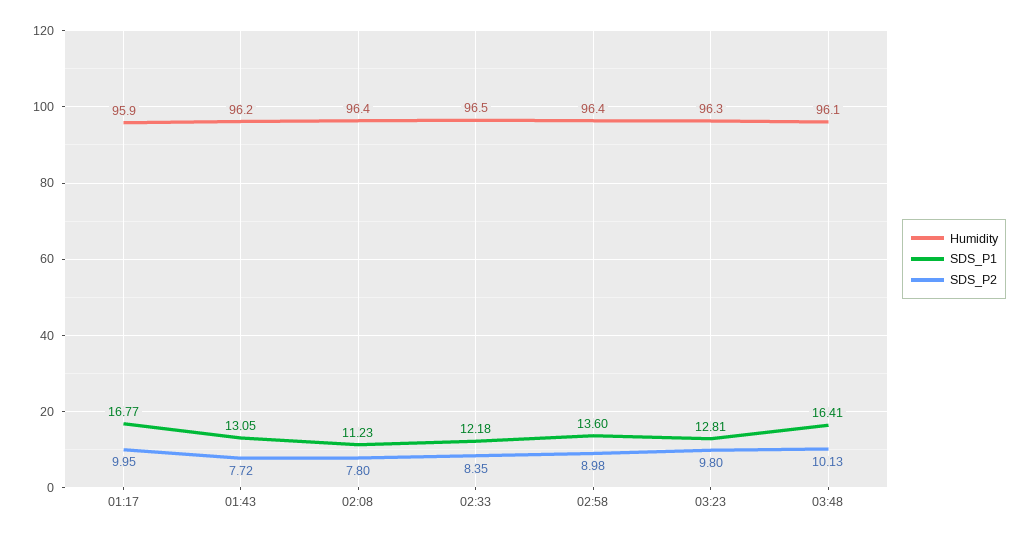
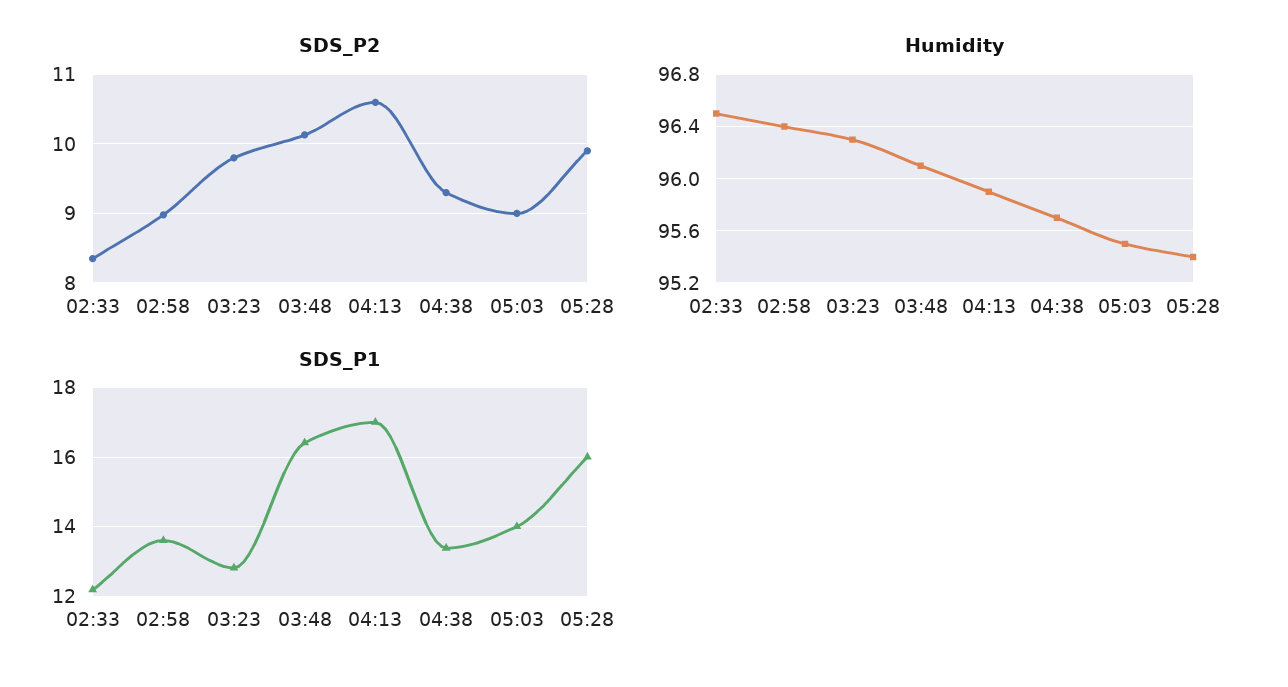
Humidity, 01:17: 95.9 -> none
SDS_P1, 01:17: 16.77 -> none
SDS_P2, 01:17: 9.95 -> none
Humidity, 01:43: 96.2 -> none
SDS_P1, 01:43: 13.05 -> none
SDS_P2, 01:43: 7.72 -> none
Humidity, 02:08: 96.4 -> none
SDS_P1, 02:08: 11.23 -> none
SDS_P2, 02:08: 7.8 -> none
SDS_P2, 04:13: none -> 10.6
SDS_P2, 04:38: none -> 9.3
SDS_P2, 05:03: none -> 9
SDS_P2, 05:28: none -> 9.9
Humidity, 04:13: none -> 95.9
Humidity, 04:38: none -> 95.7
Humidity, 05:03: none -> 95.5
Humidity, 05:28: none -> 95.4
SDS_P1, 04:13: none -> 17
SDS_P1, 04:38: none -> 13.4
SDS_P1, 05:03: none -> 14
SDS_P1, 05:28: none -> 16

